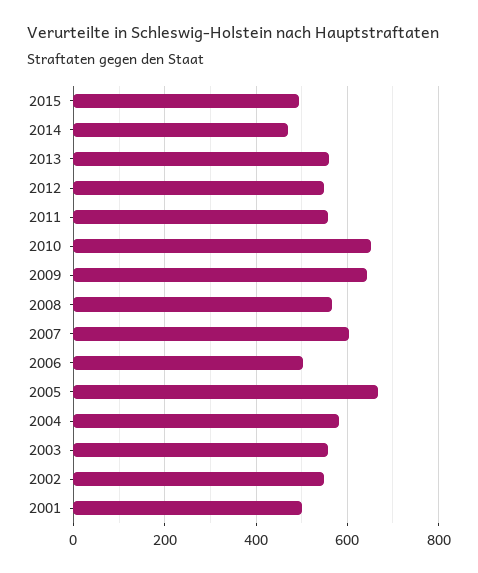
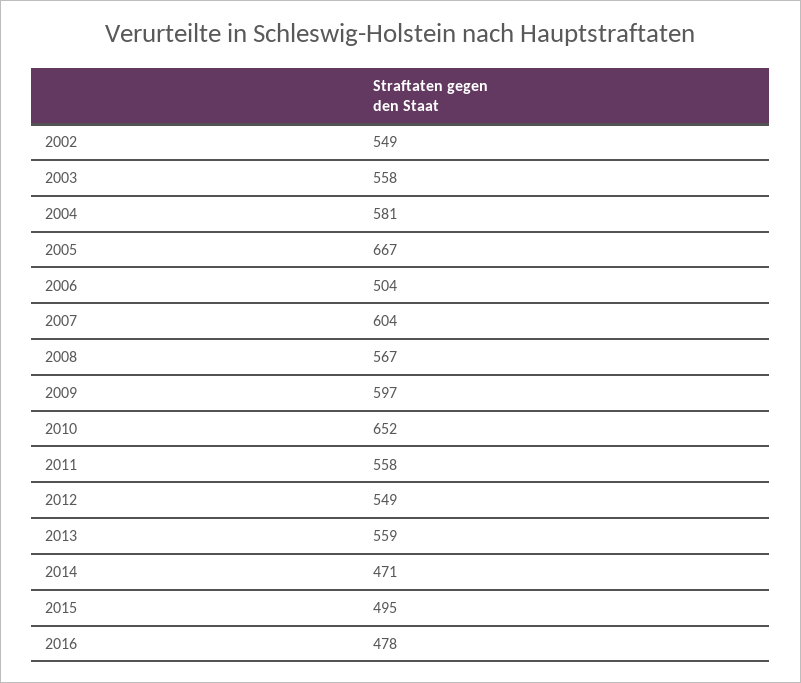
2009: 640 -> 597
2001: 500 -> none
2016: none -> 478

